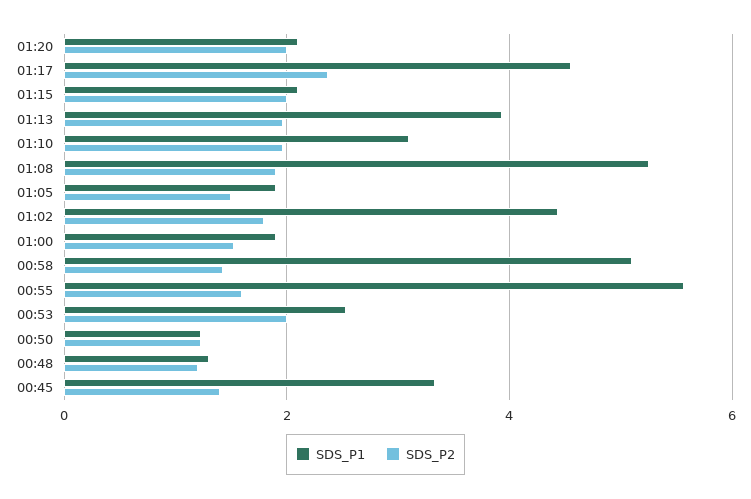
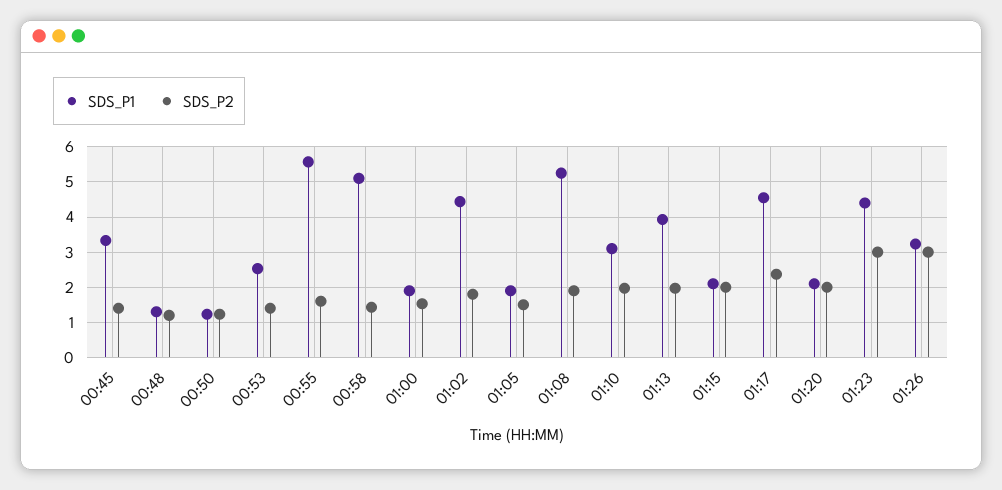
SDS_P2, 00:53: 2 -> 1.4
SDS_P1, 01:23: none -> 4.4
SDS_P2, 01:23: none -> 3
SDS_P1, 01:26: none -> 3.2
SDS_P2, 01:26: none -> 3

